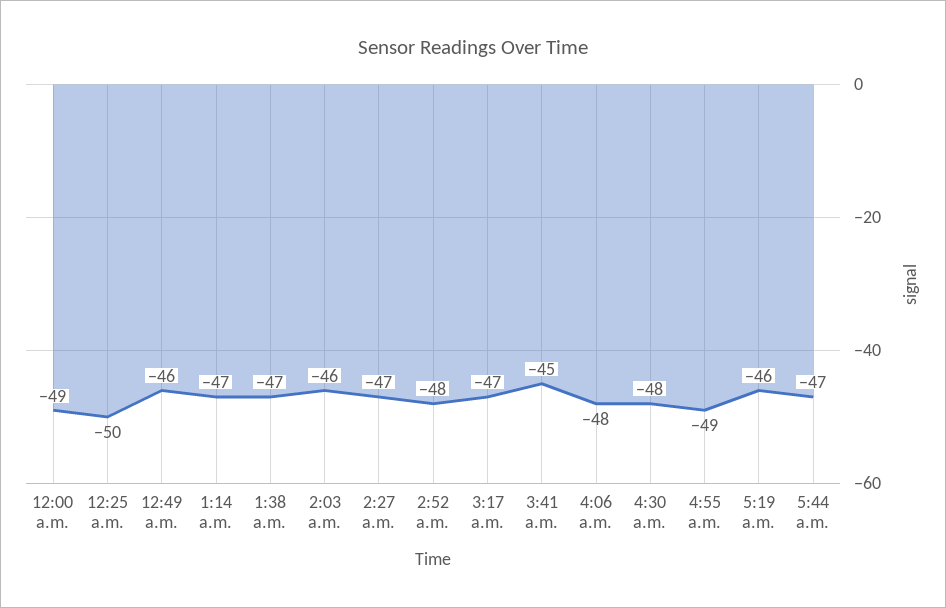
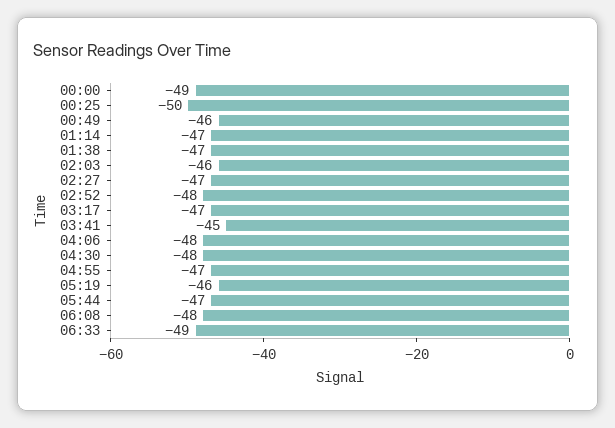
4:55 a.m.: -49 -> -47
06:08: none -> -48
06:33: none -> -49

